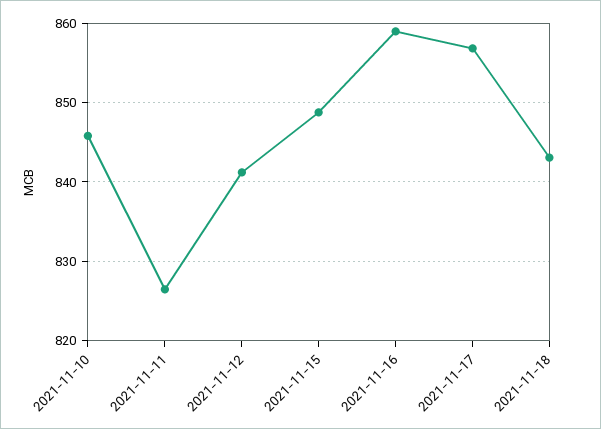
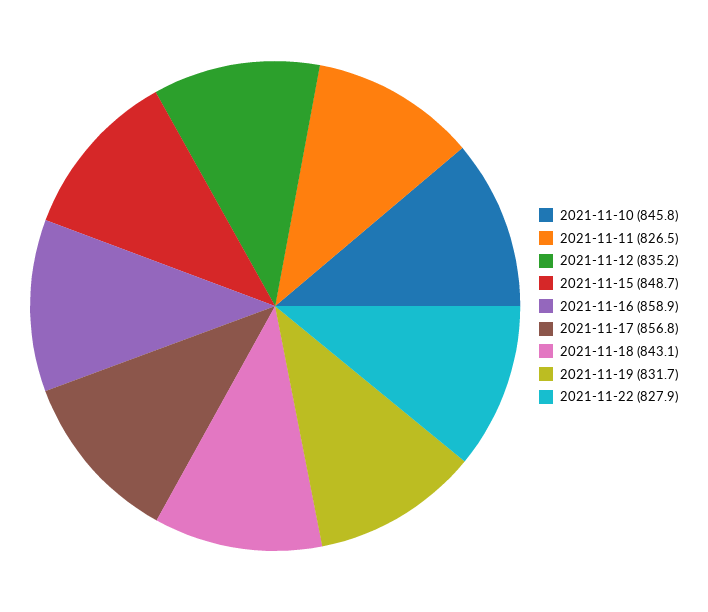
2021-11-12: 841 -> 835.2
2021-11-19: none -> 831.7
2021-11-22: none -> 827.9

